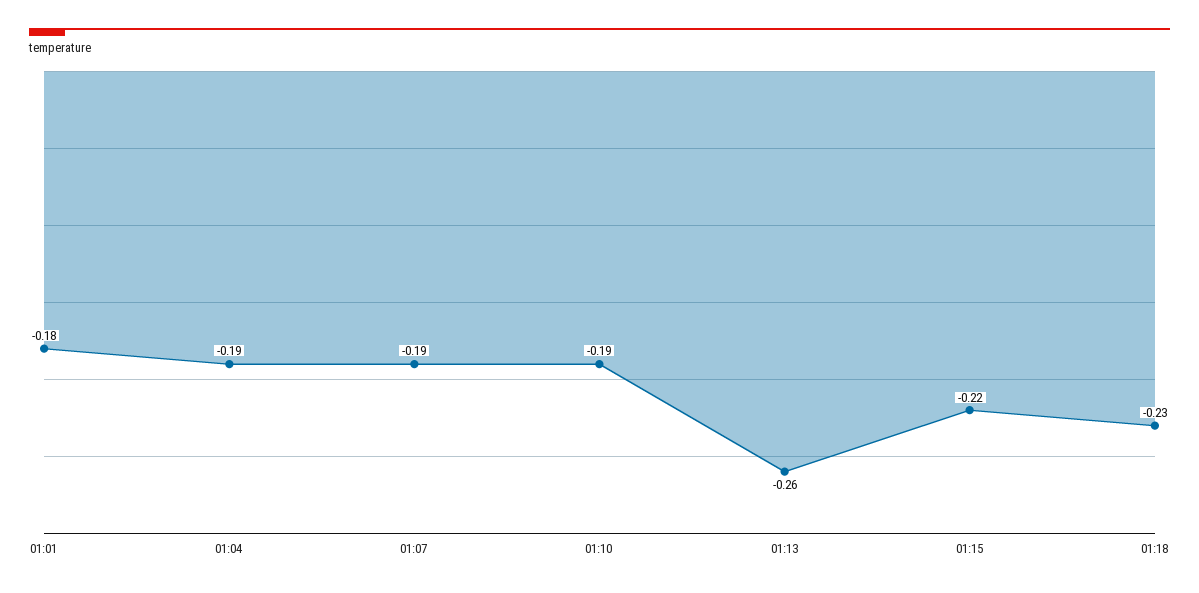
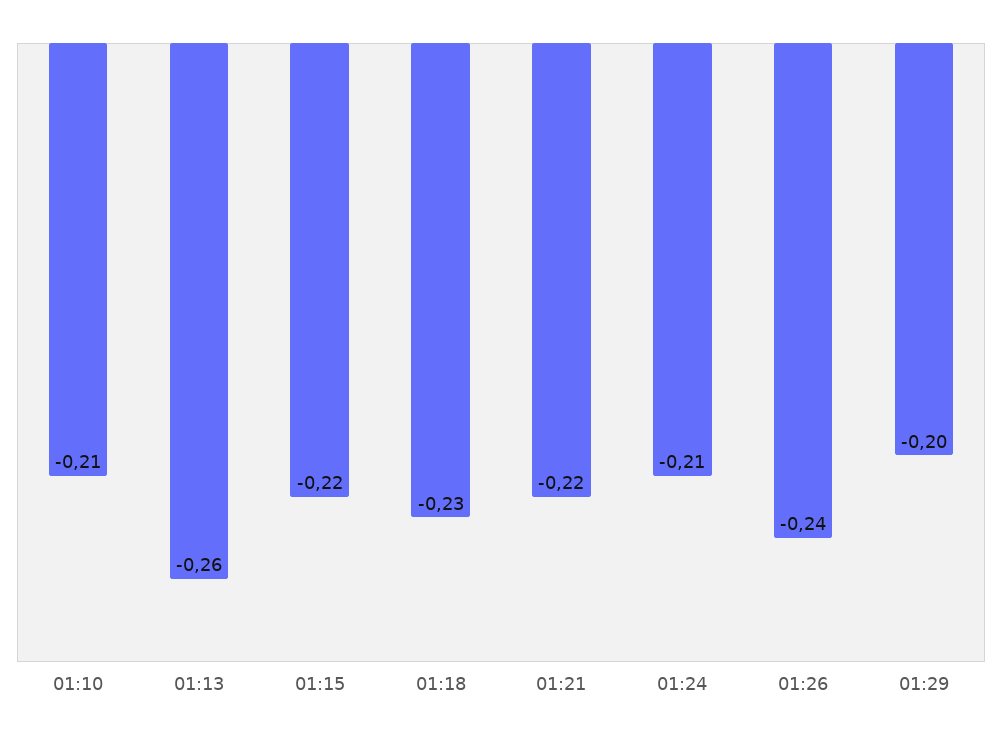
01:01: -0.18 -> none
01:04: -0.19 -> none
01:07: -0.19 -> none
01:10: -0.19 -> -0.21
01:21: none -> -0.22
01:24: none -> -0.21
01:26: none -> -0.24
01:29: none -> -0.2

